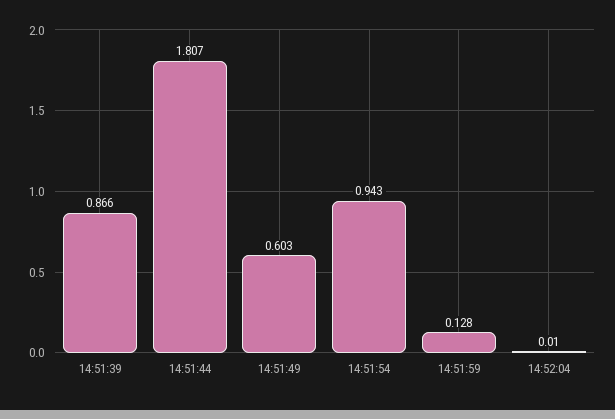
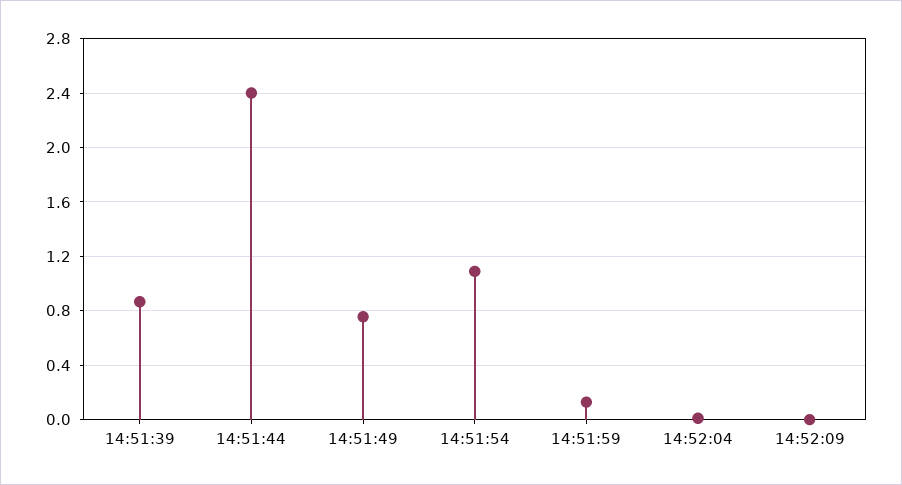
14:51:44: 1.807 -> 2.4
14:51:49: 0.603 -> 0.75
14:51:54: 0.943 -> 1.1
14:52:09: none -> 0

